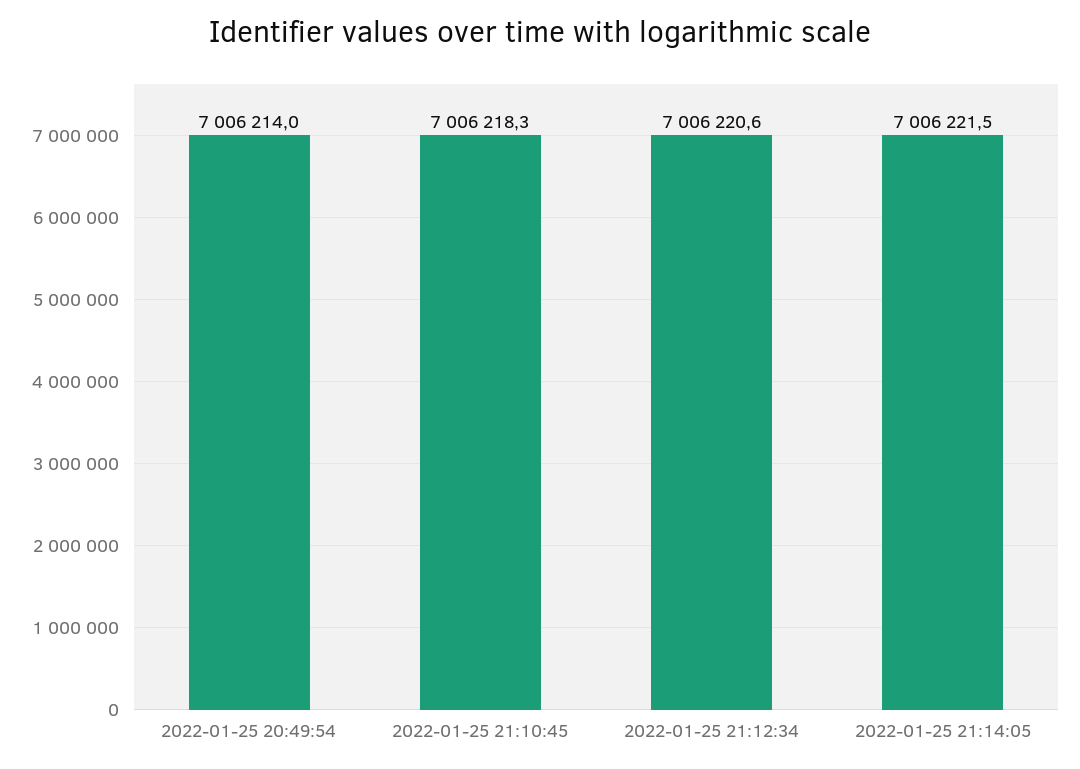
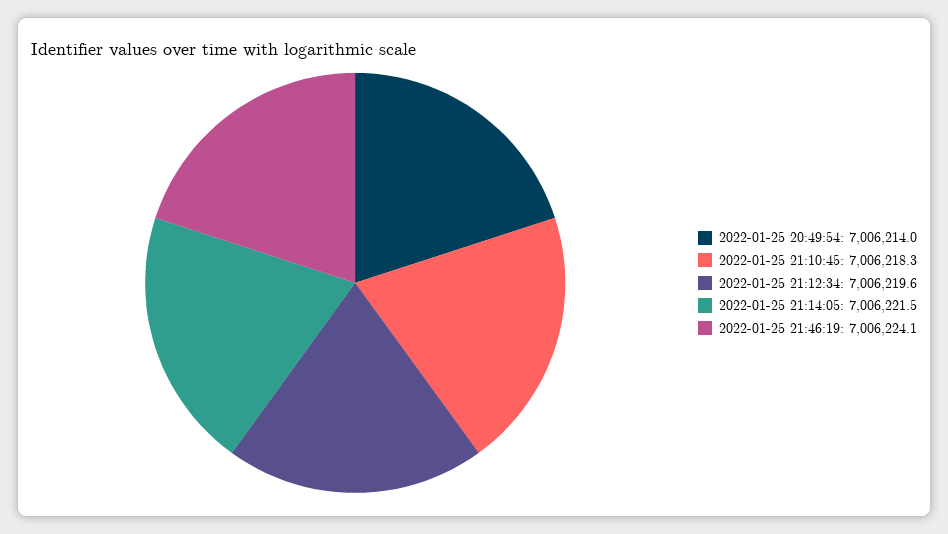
2022-01-25 21:12:34: 7006220.6 -> 7006219.6
2022-01-25 21:46:19: none -> 7006224.1

